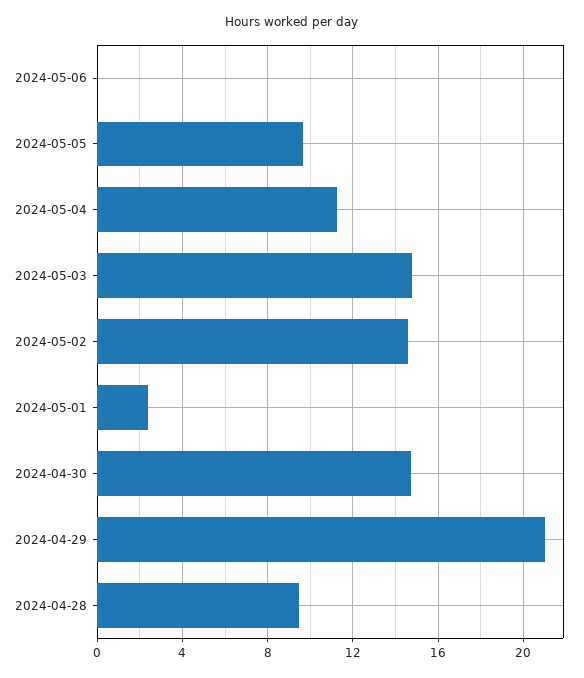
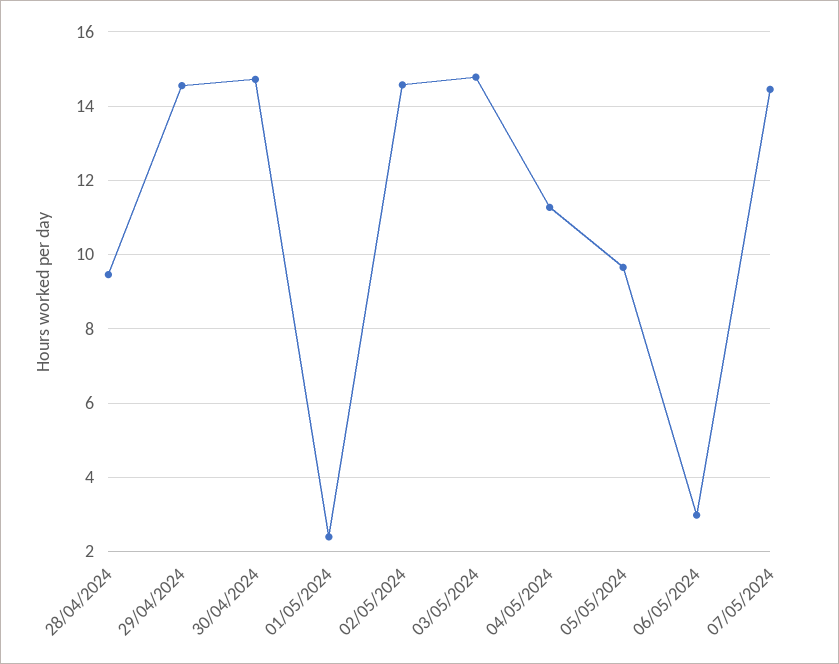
2024-05-06: 0 -> 3
2024-04-29: 21 -> 14.6
07/05/2024: none -> 14.4

